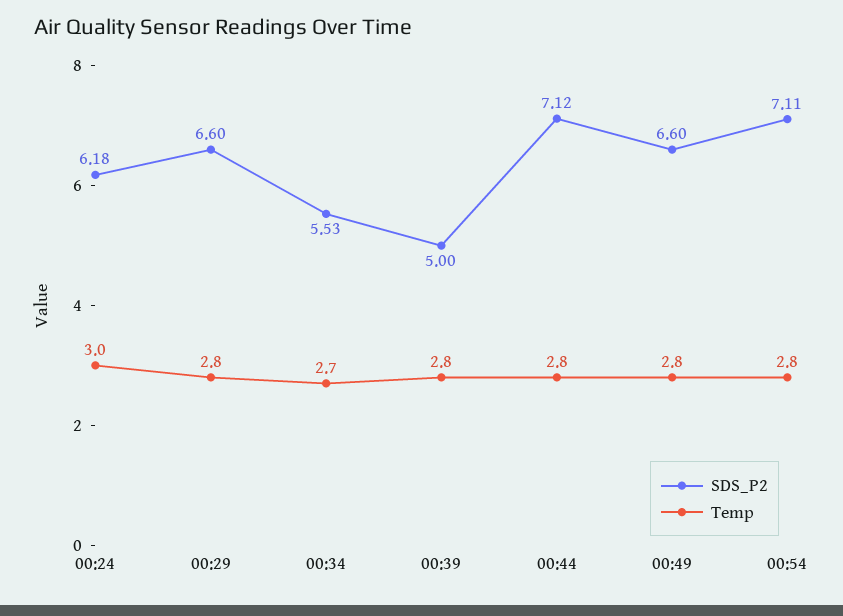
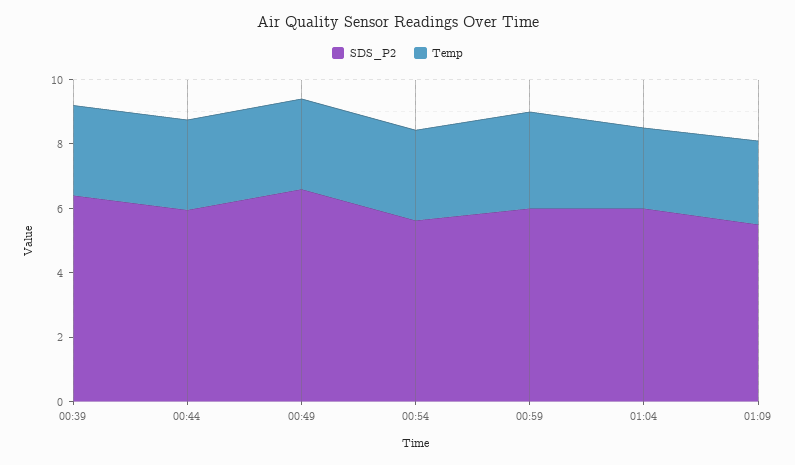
SDS_P2, 00:24: 6.18 -> none
Temp, 00:24: 3 -> none
SDS_P2, 00:29: 6.6 -> none
Temp, 00:29: 2.8 -> none
SDS_P2, 00:34: 5.53 -> none
Temp, 00:34: 2.7 -> none
SDS_P2, 00:39: 5 -> 6.5
SDS_P2, 00:44: 7.12 -> 6
SDS_P2, 00:54: 7.11 -> 5.5
SDS_P2, 00:59: none -> 6
Temp, 00:59: none -> 3
SDS_P2, 01:04: none -> 6
Temp, 01:04: none -> 2.5
SDS_P2, 01:09: none -> 5.5
Temp, 01:09: none -> 2.5

